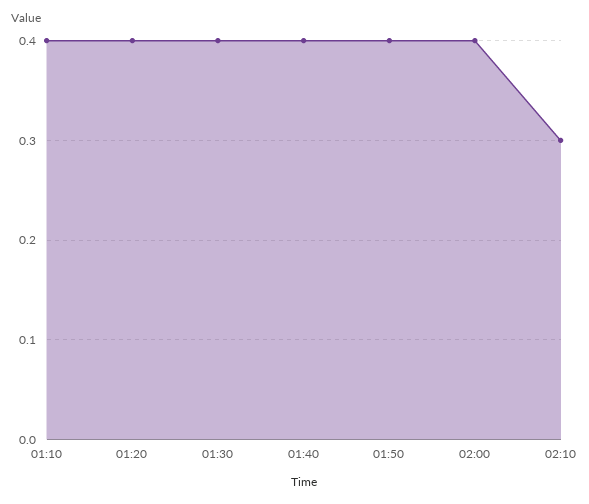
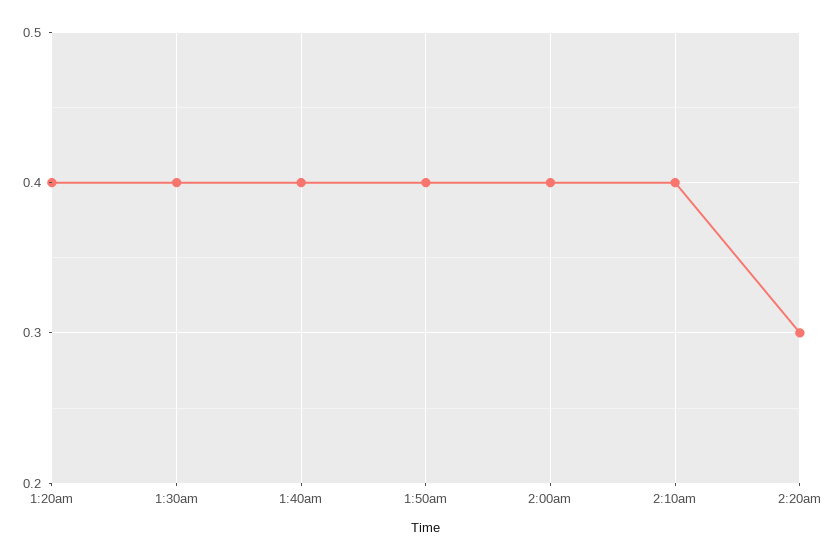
01:10: 0.4 -> none
02:10: 0.3 -> 0.4
2:20am: none -> 0.3

